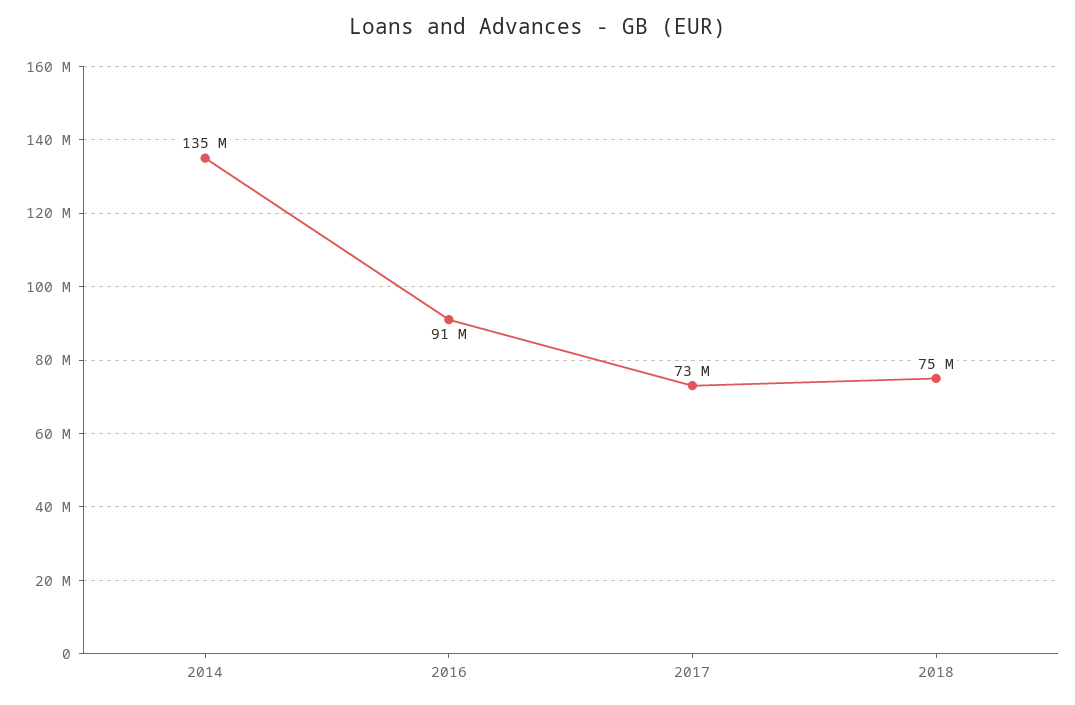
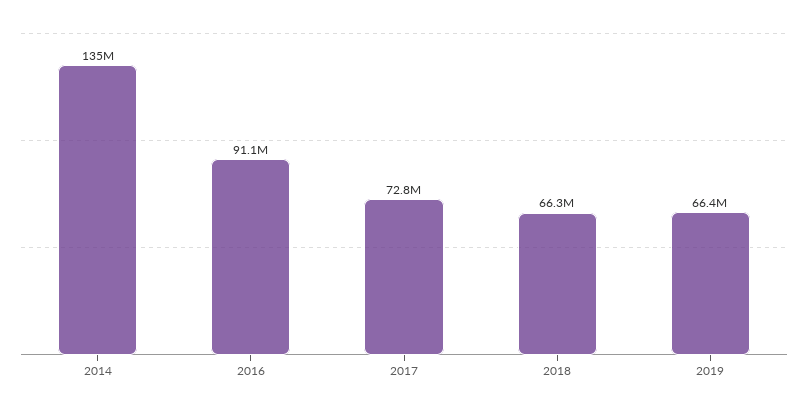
2018: 75000000 -> 66300000
2019: none -> 66400000

